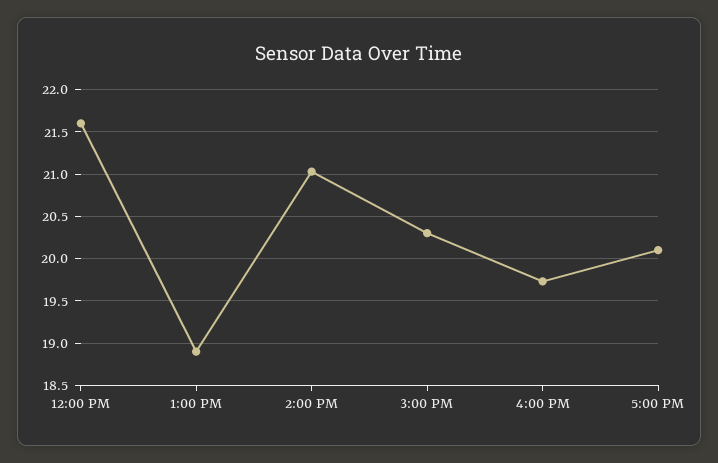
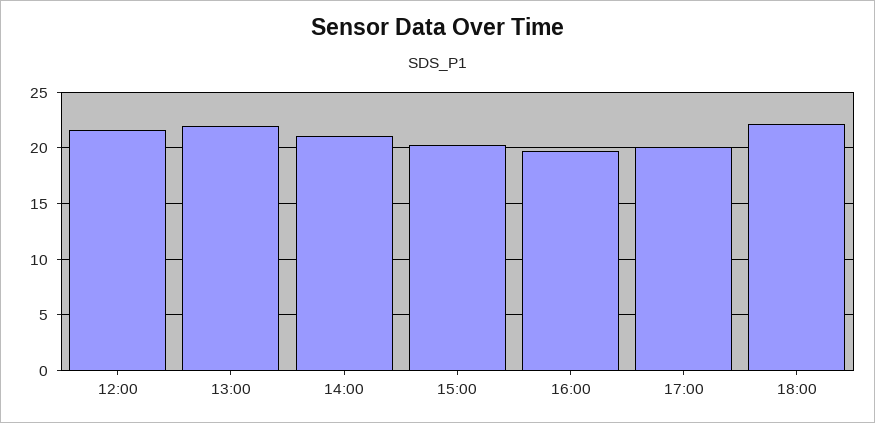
1:00 PM: 18.9 -> 22
18:00: none -> 22

